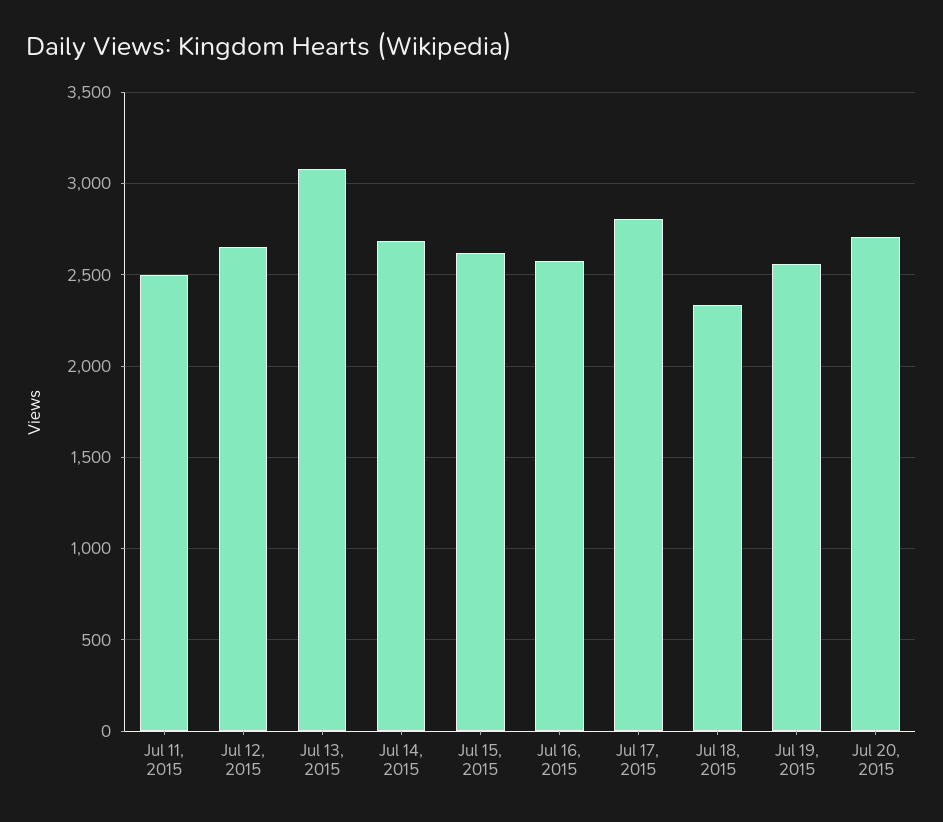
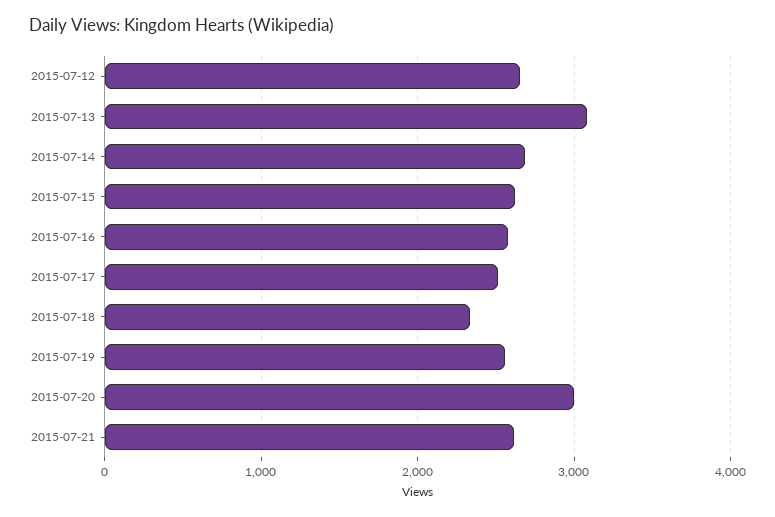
Jul 11, 2015: 2500 -> none
Jul 17, 2015: 2800 -> 2500
Jul 20, 2015: 2700 -> 3000
2015-07-21: none -> 2600

